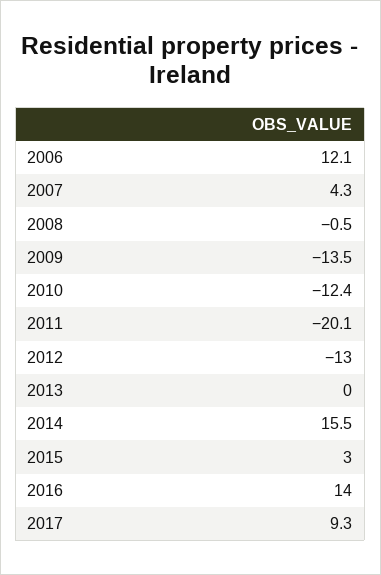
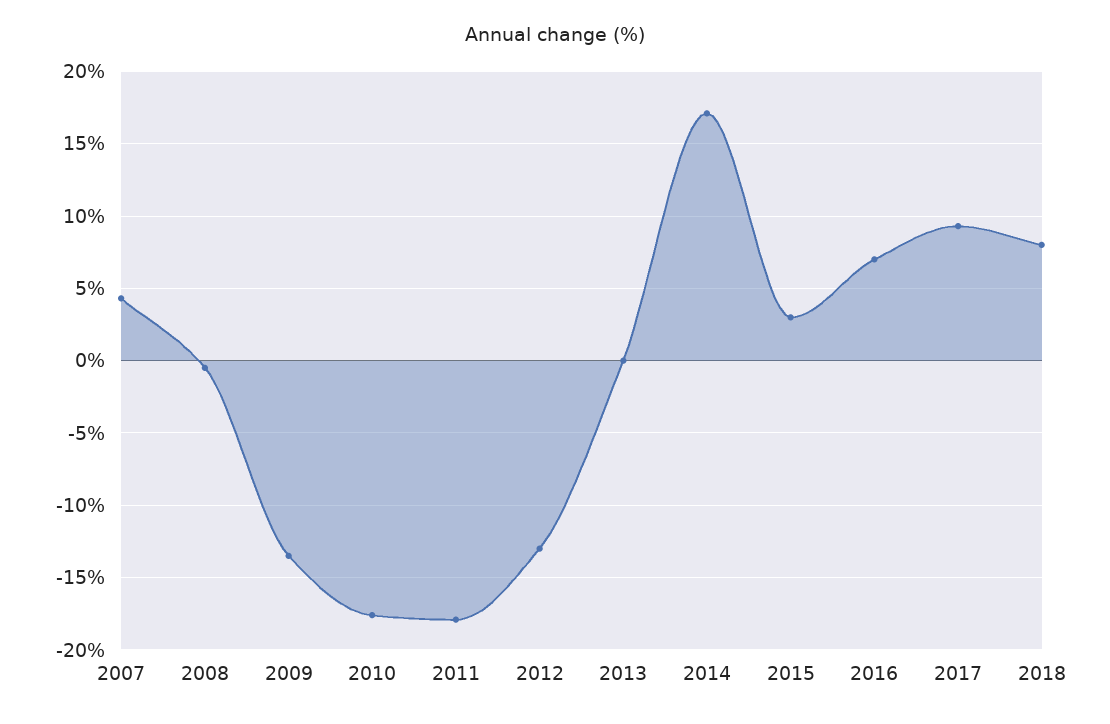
2006: 12.1 -> none
2010: -12.4 -> -17.5
2011: -20.1 -> -18
2014: 15.5 -> 17
2016: 14 -> 7
2018: none -> 8

